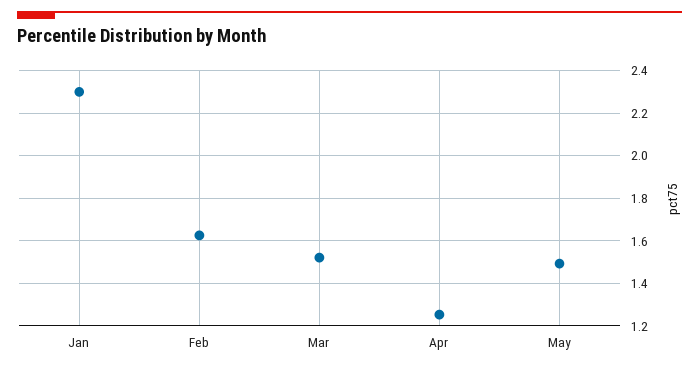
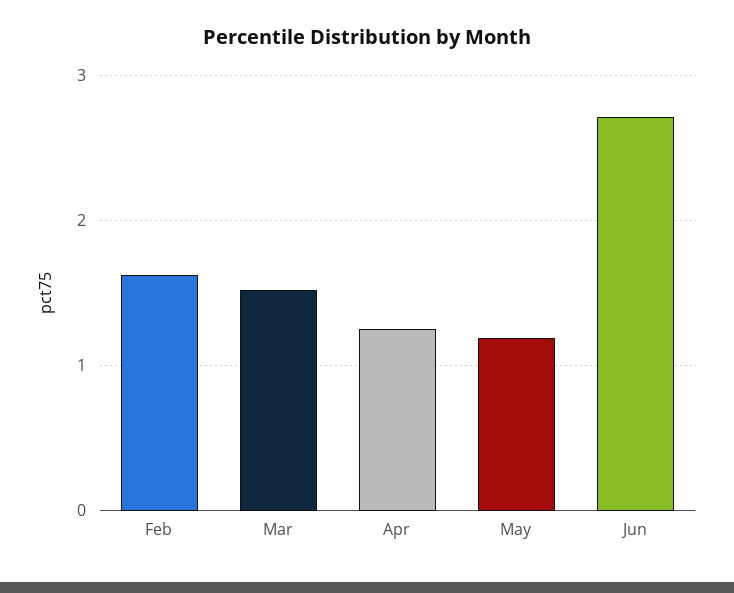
Jan: 2.3 -> none
May: 1.5 -> 1.2
Jun: none -> 2.7

